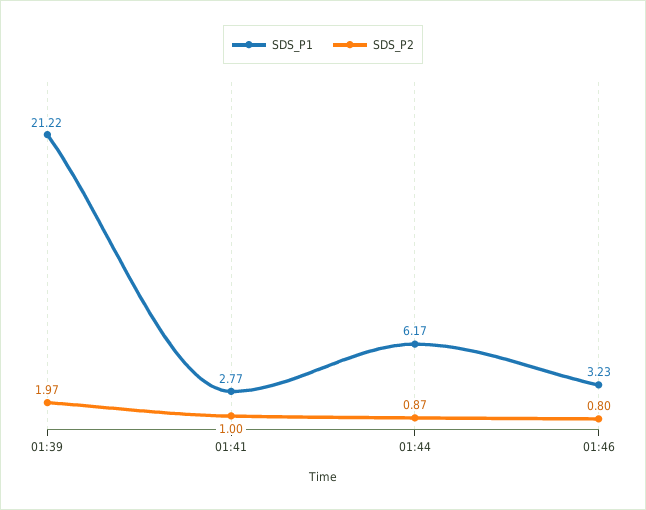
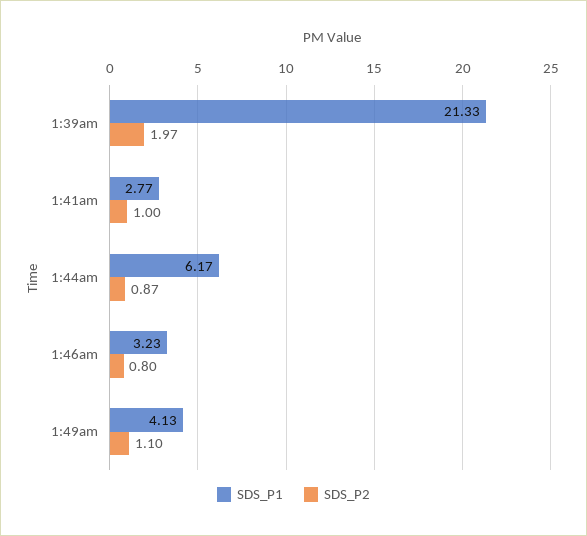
SDS_P1, 01:39: 21.22 -> 21.33
SDS_P1, 1:49am: none -> 4.13
SDS_P2, 1:49am: none -> 1.1

